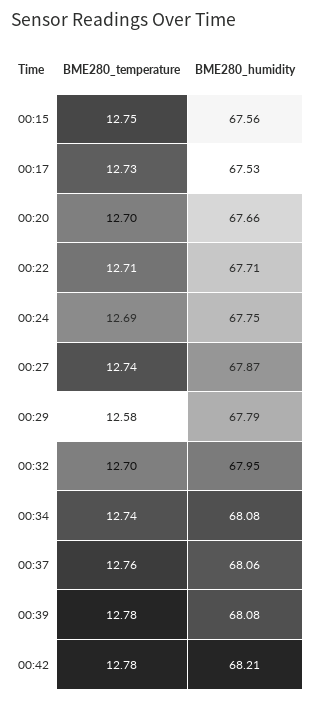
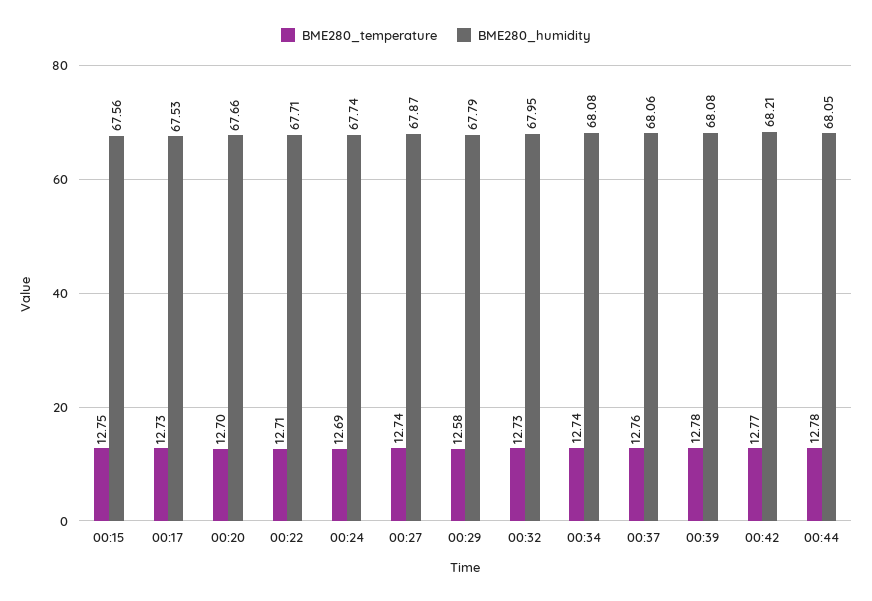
BME280_humidity, 00:24: 67.75 -> 67.74
BME280_temperature, 00:32: 12.7 -> 12.73
BME280_temperature, 00:42: 12.78 -> 12.77
BME280_temperature, 00:44: none -> 12.78
BME280_humidity, 00:44: none -> 68.05

